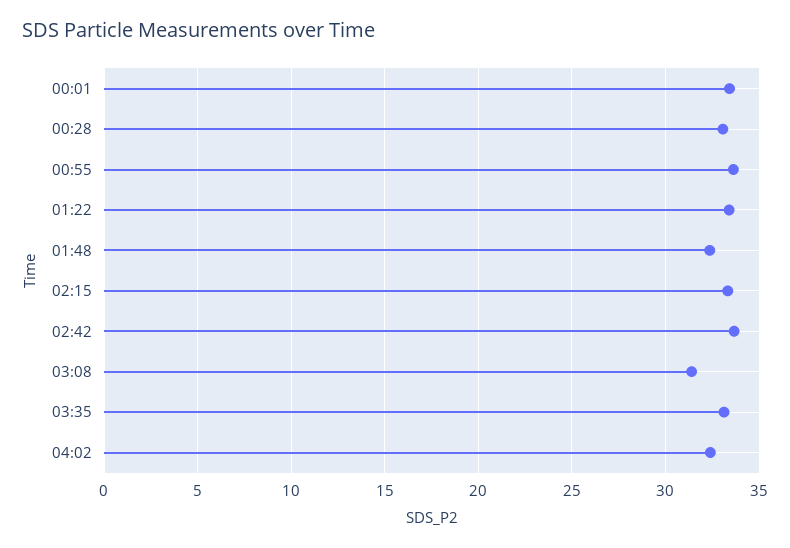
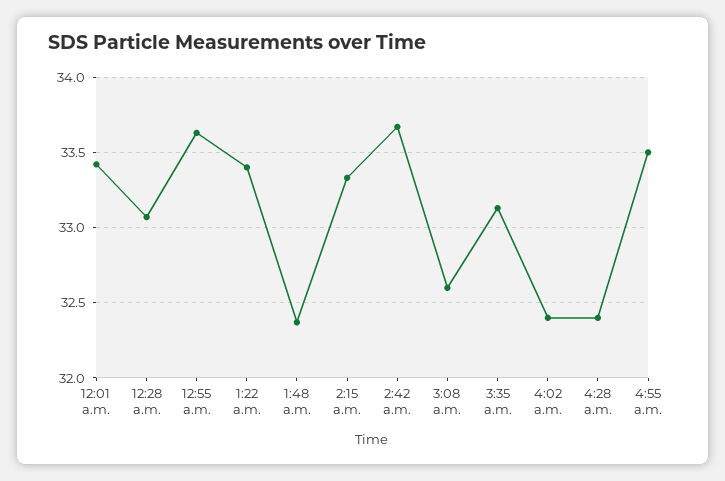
03:08: 31.5 -> 32.6
4:28 a.m.: none -> 32.4
4:55 a.m.: none -> 33.5

